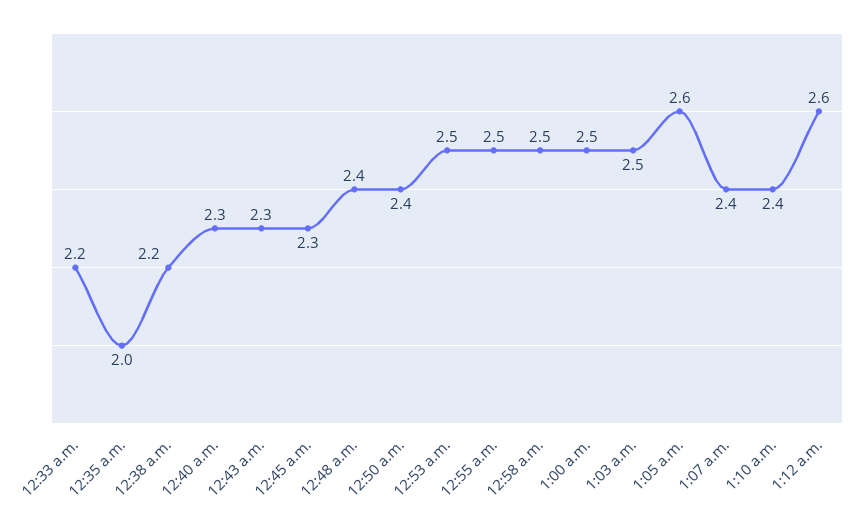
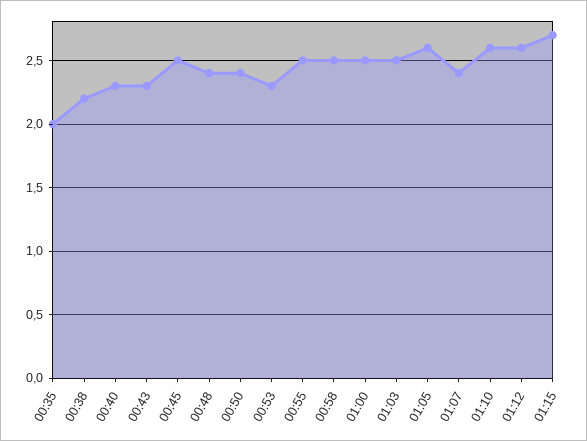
12:33 a.m.: 2.2 -> none
12:45 a.m.: 2.3 -> 2.5
12:53 a.m.: 2.5 -> 2.3
1:10 a.m.: 2.4 -> 2.6
01:15: none -> 2.7

